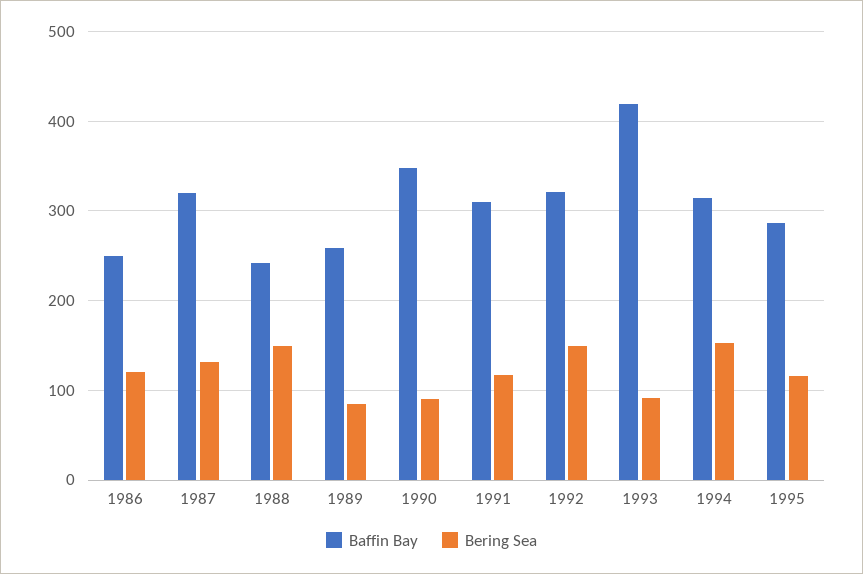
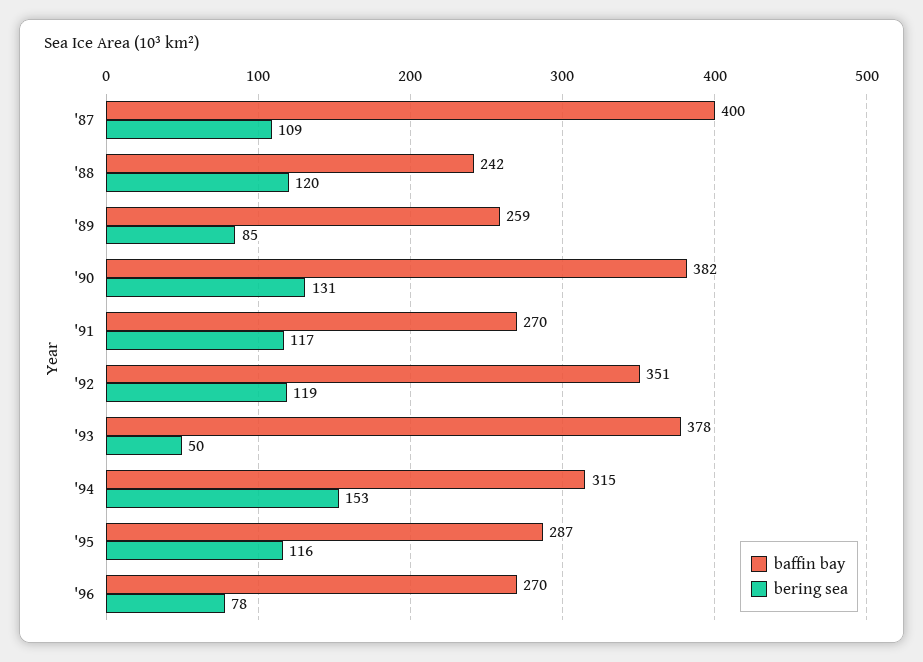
Baffin Bay, 1986: 250 -> none
Bering Sea, 1986: 120 -> none
Baffin Bay, 1987: 320 -> 400
Bering Sea, 1987: 130 -> 109
Bering Sea, 1988: 150 -> 120
Baffin Bay, 1990: 350 -> 382
Bering Sea, 1990: 90 -> 131
Baffin Bay, 1991: 310 -> 270
Baffin Bay, 1992: 320 -> 351
Bering Sea, 1992: 150 -> 119
Baffin Bay, 1993: 420 -> 378
Bering Sea, 1993: 90 -> 50
Baffin Bay, '96: none -> 270
Bering Sea, '96: none -> 78

